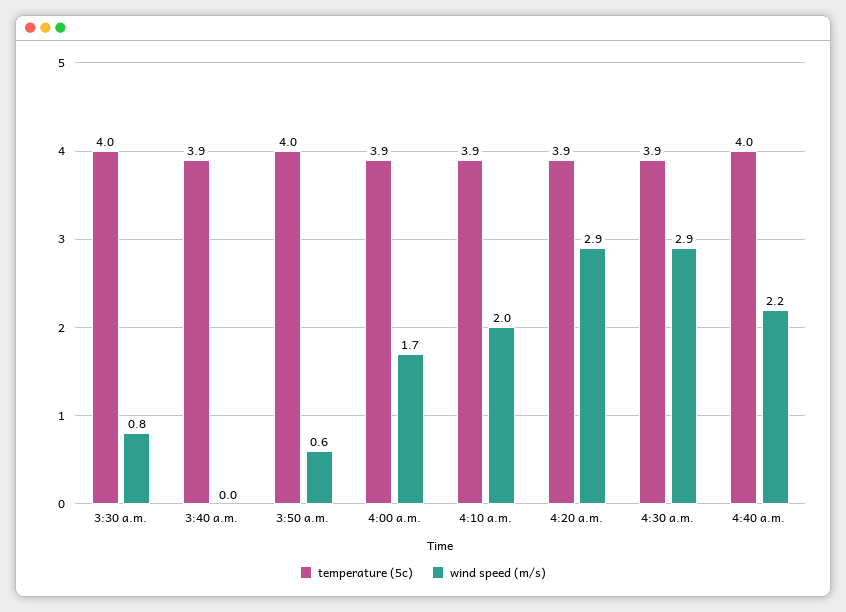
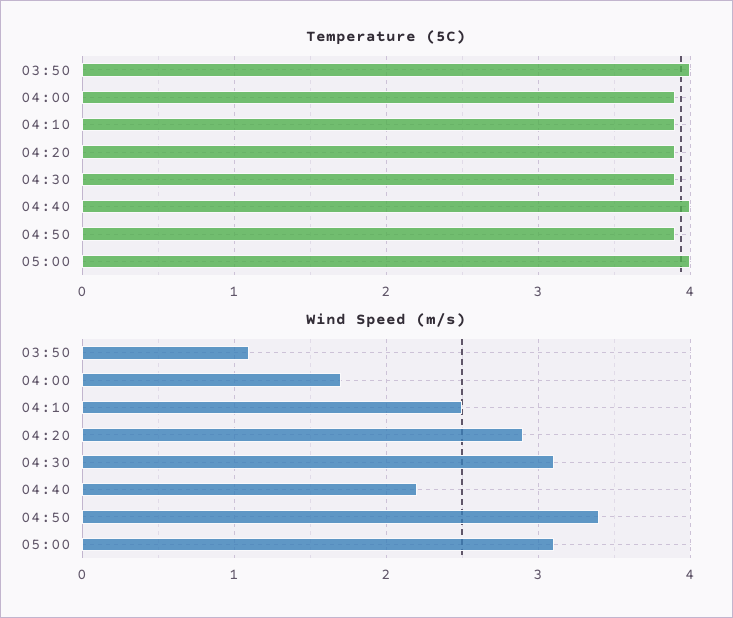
temperature (5c), 3:30 a.m.: 4 -> none
wind speed (m/s), 3:30 a.m.: 0.8 -> none
temperature (5c), 3:40 a.m.: 3.9 -> none
wind speed (m/s), 3:40 a.m.: 0 -> none
wind speed (m/s), 3:50 a.m.: 0.6 -> 1.1
wind speed (m/s), 4:10 a.m.: 2 -> 2.5
wind speed (m/s), 4:30 a.m.: 2.9 -> 3.1
temperature (5c), 04:50: none -> 3.9
temperature (5c), 05:00: none -> 4
wind speed (m/s), 04:50: none -> 3.4
wind speed (m/s), 05:00: none -> 3.1

